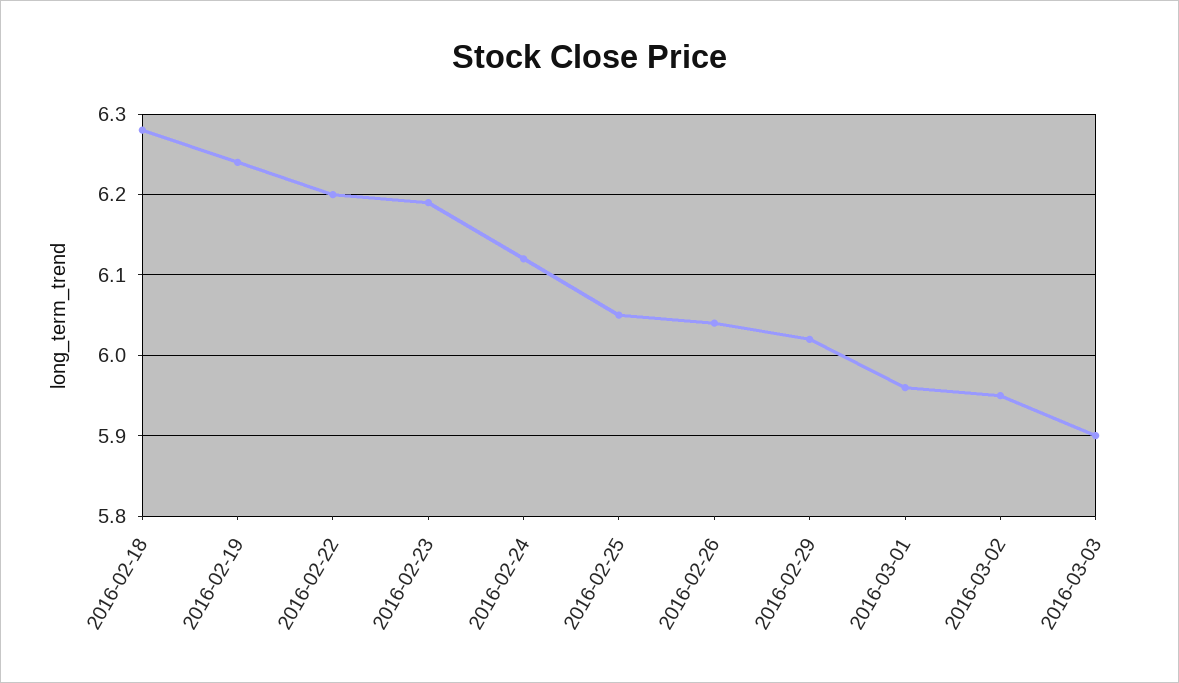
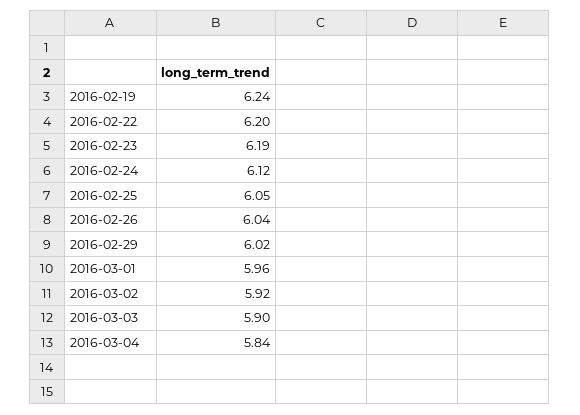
2016-02-18: 6.28 -> none
2016-03-02: 5.95 -> 5.92
2016-03-04: none -> 5.84

